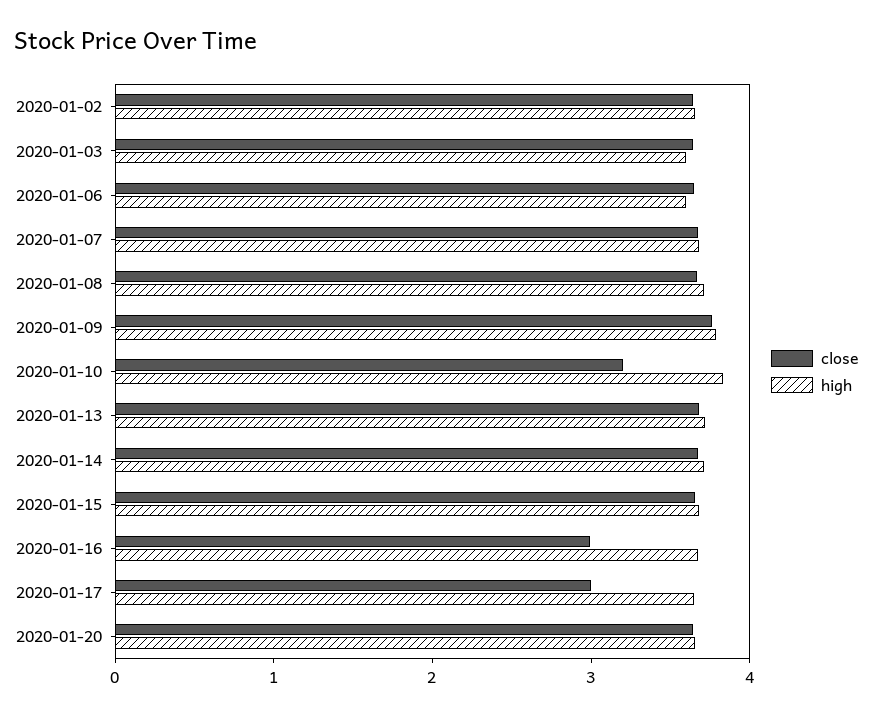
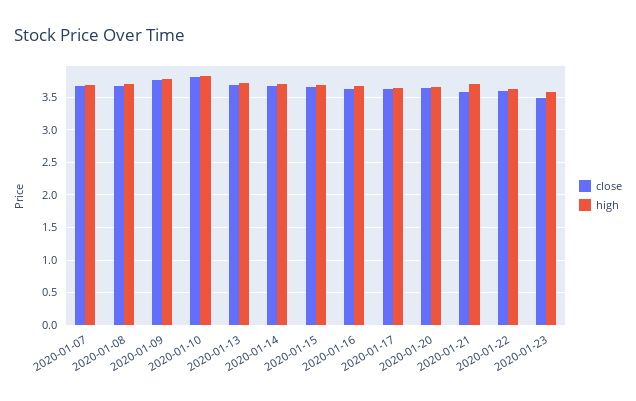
close, 2020-01-02: 3.6 -> none
high, 2020-01-02: 3.6 -> none
close, 2020-01-03: 3.6 -> none
high, 2020-01-03: 3.6 -> none
close, 2020-01-06: 3.6 -> none
high, 2020-01-06: 3.6 -> none
close, 2020-01-10: 3.2 -> 3.8
close, 2020-01-16: 3 -> 3.6
close, 2020-01-17: 3 -> 3.6
close, 2020-01-21: none -> 3.6
high, 2020-01-21: none -> 3.7
close, 2020-01-22: none -> 3.6
high, 2020-01-22: none -> 3.6
close, 2020-01-23: none -> 3.5
high, 2020-01-23: none -> 3.6

